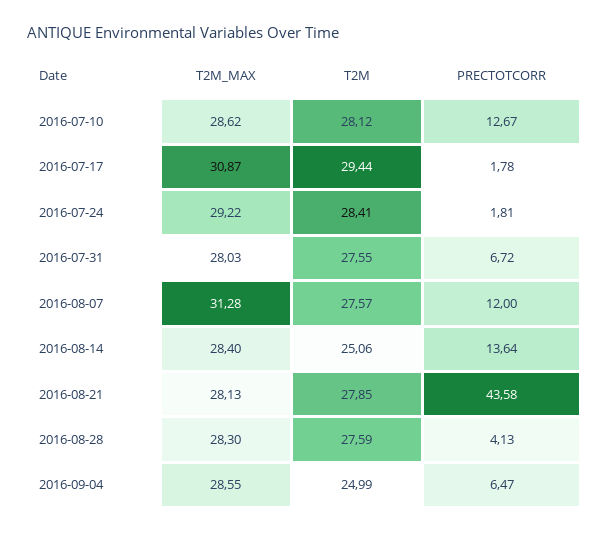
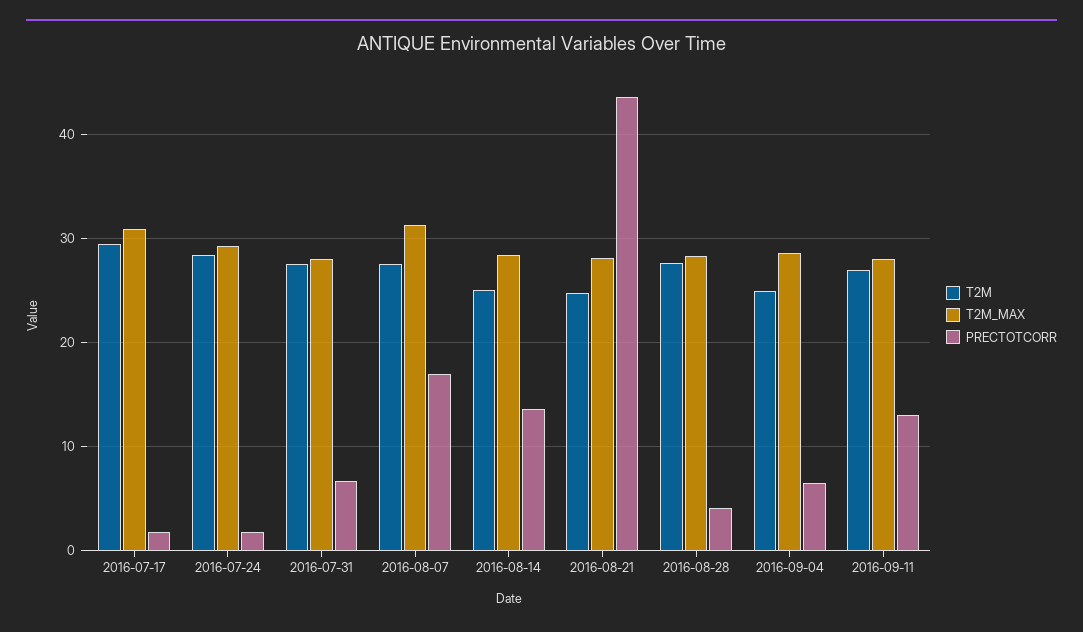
T2M_MAX, 2016-07-10: 28.62 -> none
T2M, 2016-07-10: 28.12 -> none
PRECTOTCORR, 2016-07-10: 12.67 -> none
PRECTOTCORR, 2016-08-07: 12 -> 17
T2M, 2016-08-21: 27.85 -> 25
T2M, 2016-09-11: none -> 27
T2M_MAX, 2016-09-11: none -> 28
PRECTOTCORR, 2016-09-11: none -> 13

